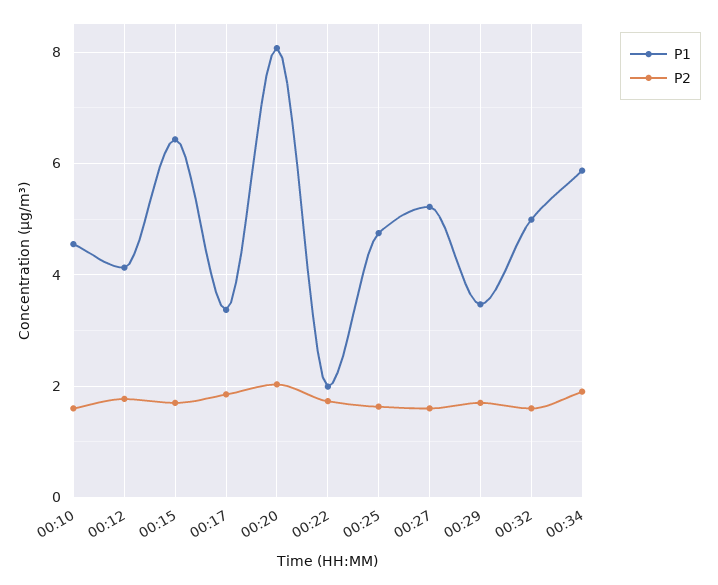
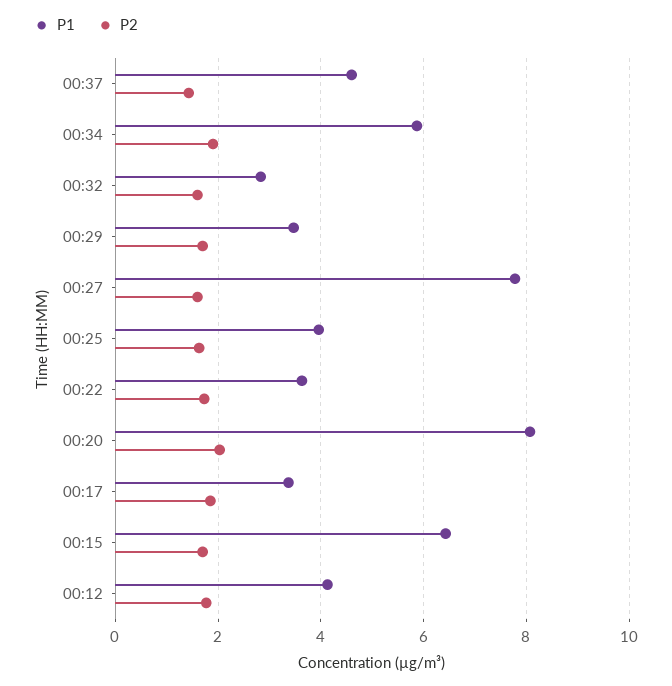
P1, 00:10: 4.6 -> none
P2, 00:10: 1.6 -> none
P1, 00:22: 2 -> 3.6
P1, 00:25: 4.8 -> 4
P1, 00:27: 5.2 -> 7.8
P1, 00:32: 5 -> 2.8
P1, 00:37: none -> 4.6
P2, 00:37: none -> 1.4

